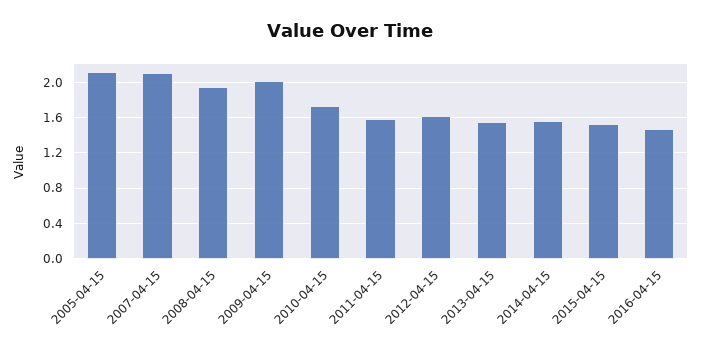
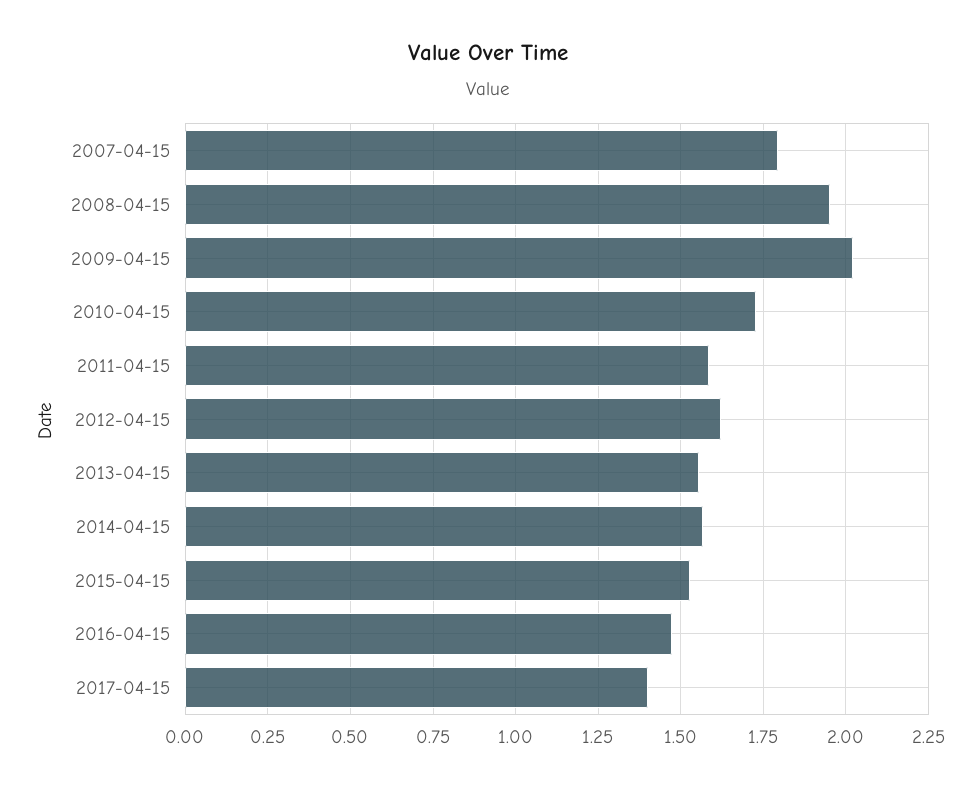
2005-04-15: 2.1 -> none
2007-04-15: 2.1 -> 1.8
2017-04-15: none -> 1.4

